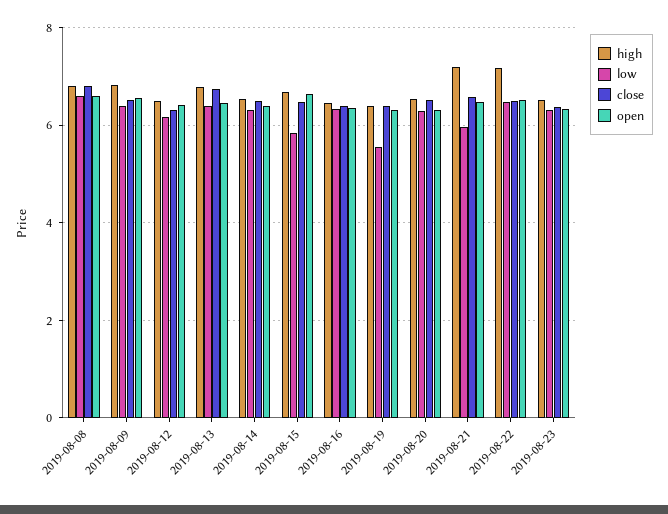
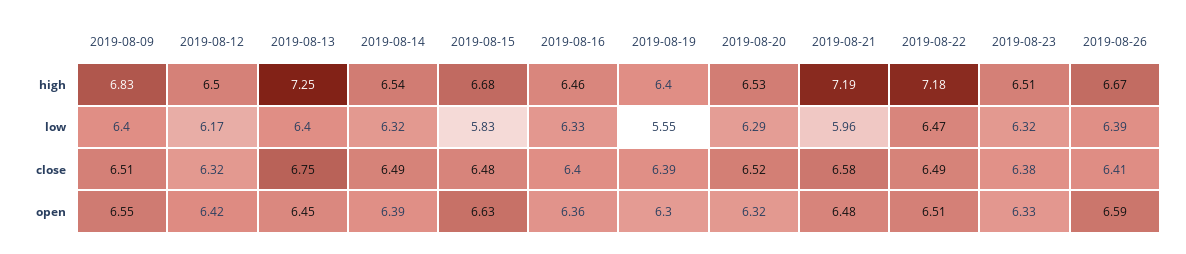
high, 2019-08-08: 6.8 -> none
low, 2019-08-08: 6.6 -> none
close, 2019-08-08: 6.8 -> none
open, 2019-08-08: 6.6 -> none
high, 2019-08-13: 6.8 -> 7.25
high, 2019-08-26: none -> 6.67
low, 2019-08-26: none -> 6.39
close, 2019-08-26: none -> 6.41
open, 2019-08-26: none -> 6.59

